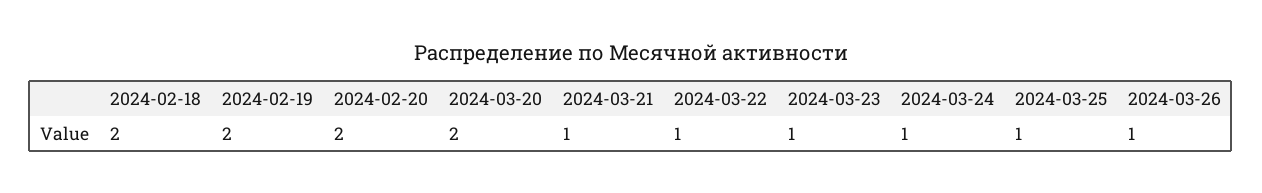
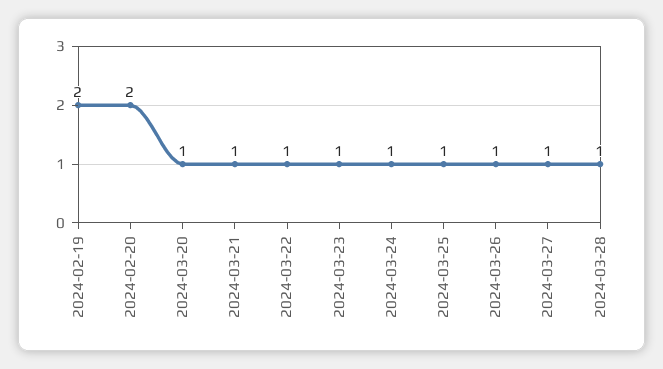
2024-02-18: 2 -> none
2024-03-20: 2 -> 1
2024-03-27: none -> 1
2024-03-28: none -> 1

